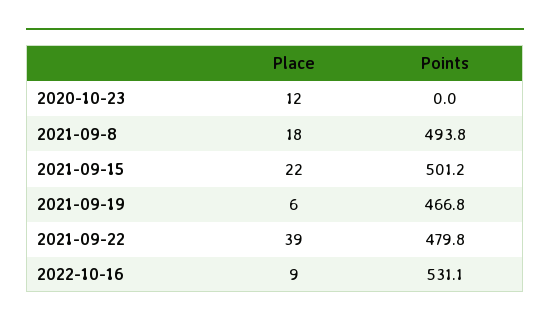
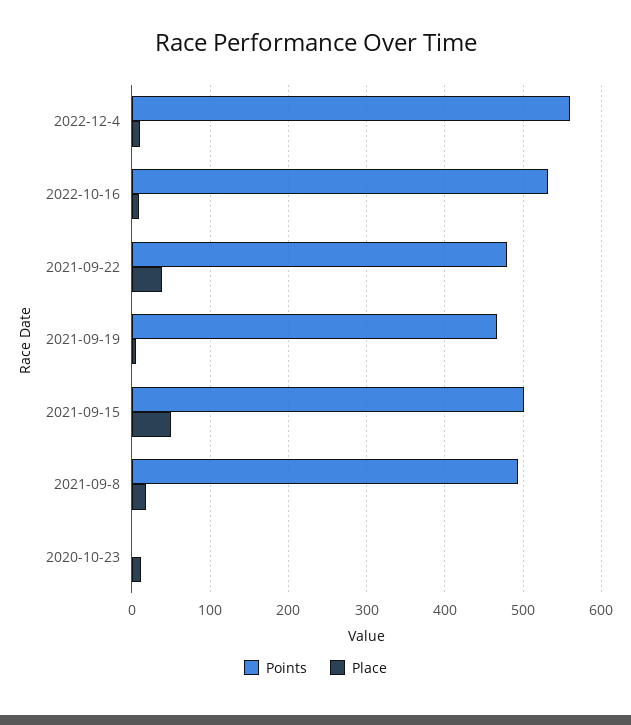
Place, 2021-09-15: 22 -> 50
Points, 2022-12-4: none -> 560
Place, 2022-12-4: none -> 10

